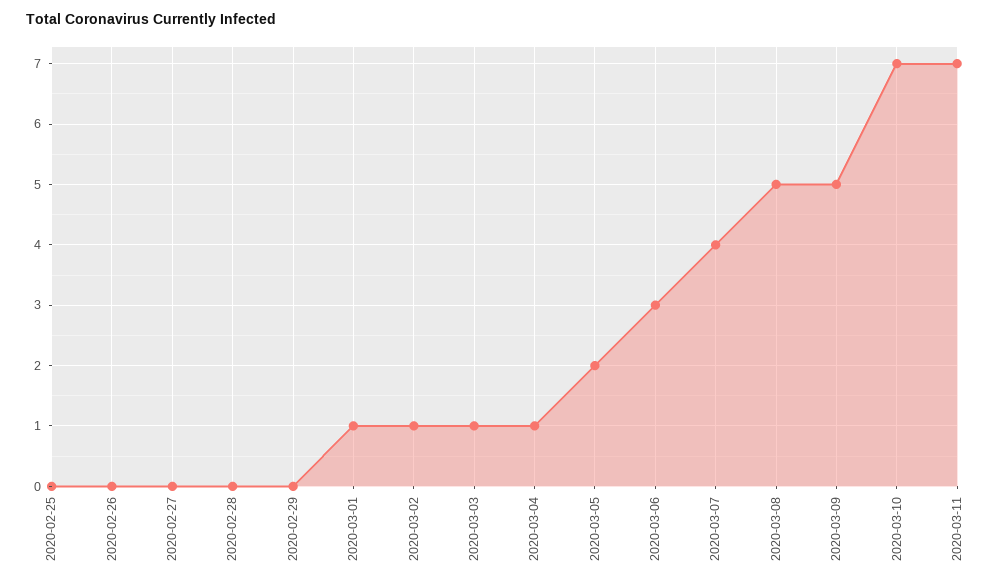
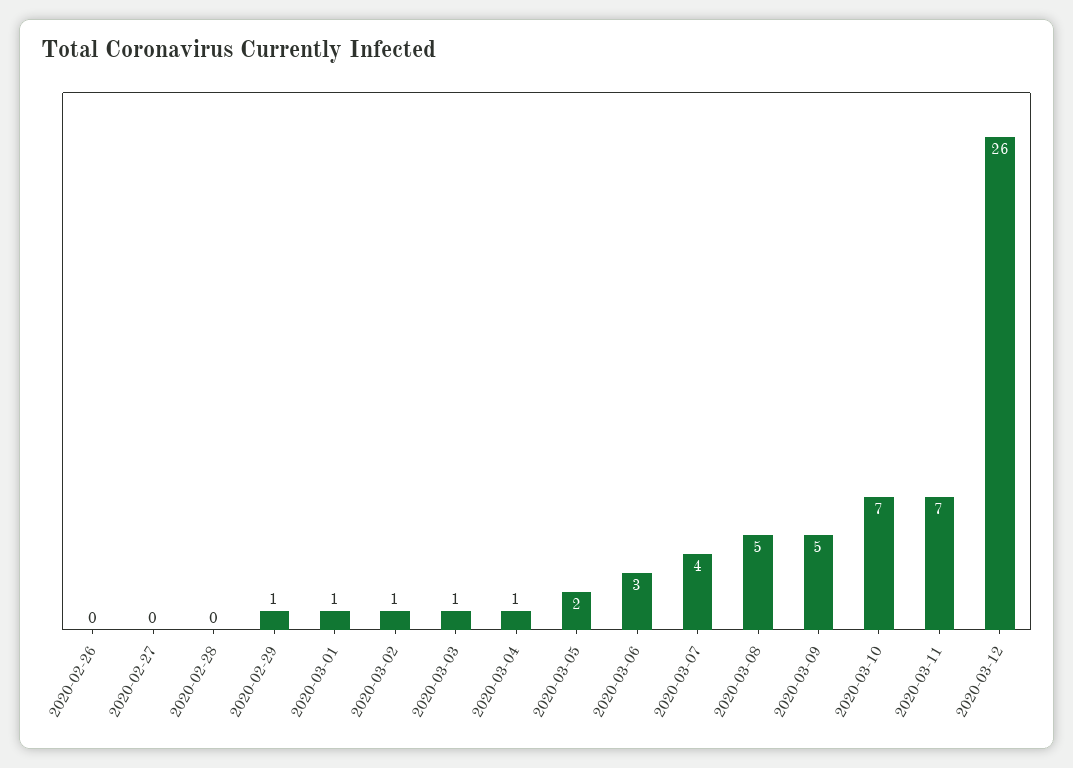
2020-02-25: 0 -> none
2020-02-29: 0 -> 1
2020-03-12: none -> 26

